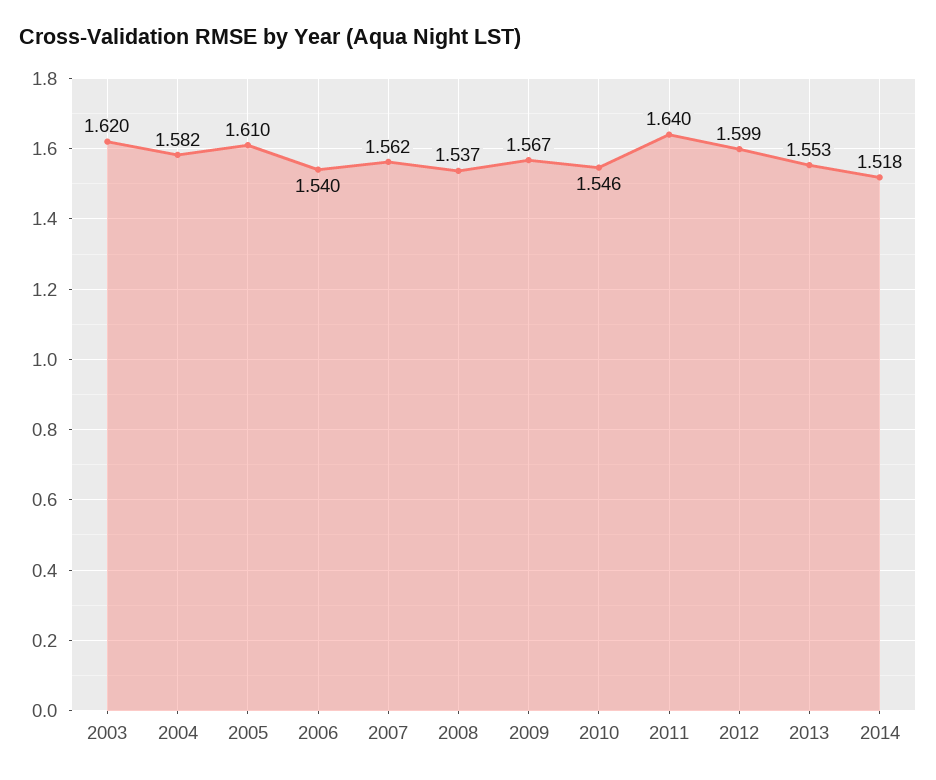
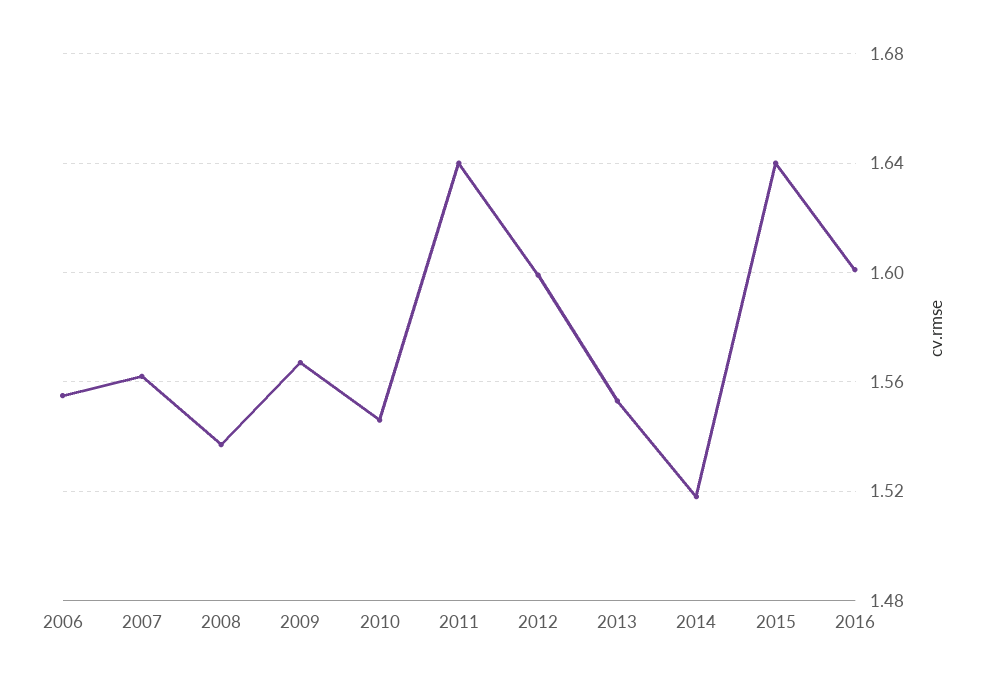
2003: 1.62 -> none
2004: 1.582 -> none
2005: 1.61 -> none
2006: 1.54 -> 1.555
2015: none -> 1.64
2016: none -> 1.6

